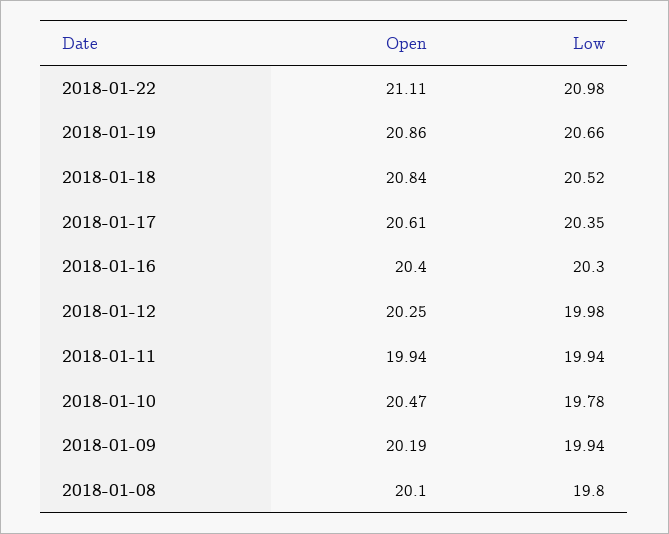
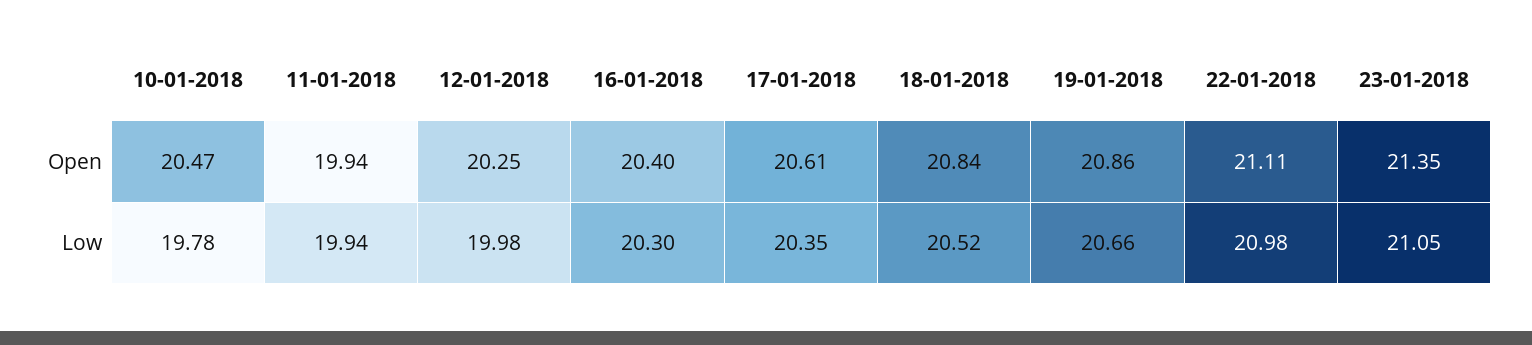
Open, 2018-01-09: 20.19 -> none
Low, 2018-01-09: 19.94 -> none
Open, 2018-01-08: 20.1 -> none
Low, 2018-01-08: 19.8 -> none
Open, 23-01-2018: none -> 21.35
Low, 23-01-2018: none -> 21.05

